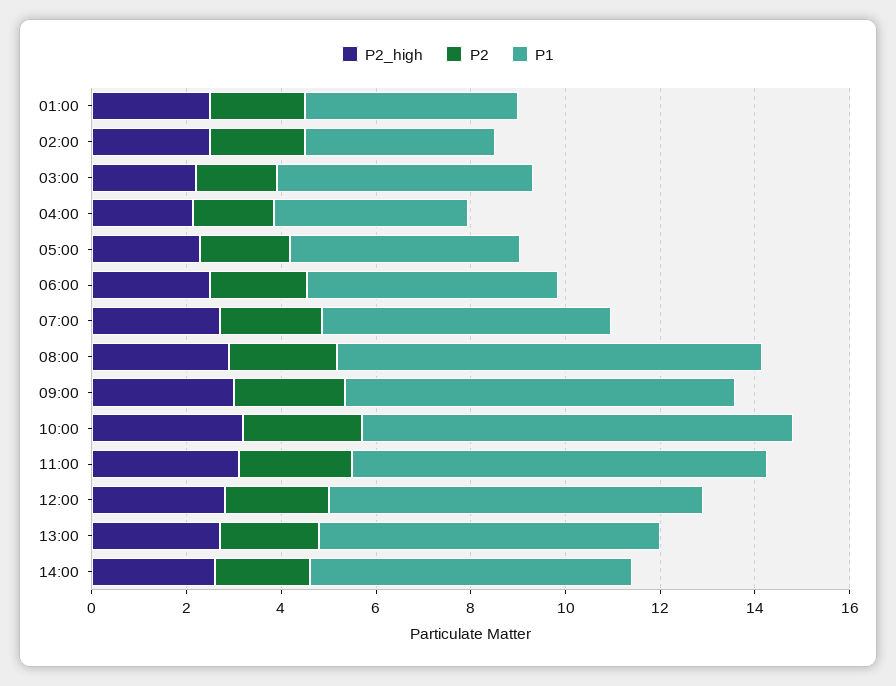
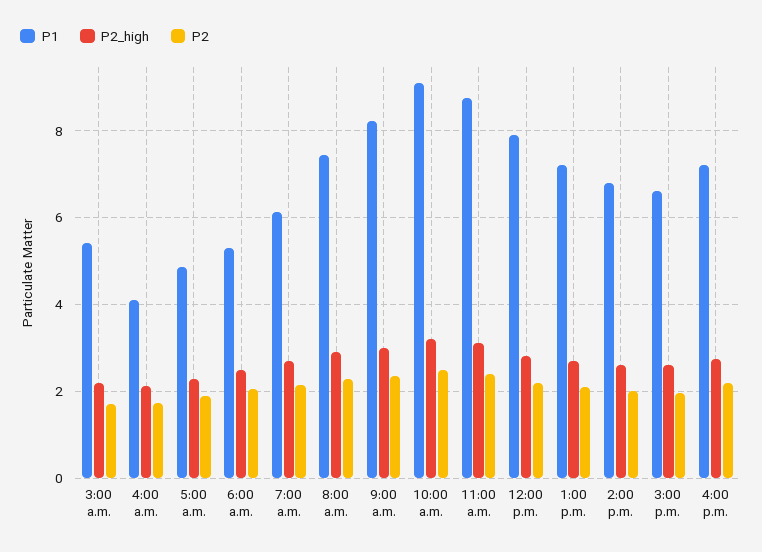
P2_high, 01:00: 2.5 -> none
P2, 01:00: 2 -> none
P1, 01:00: 4.5 -> none
P2_high, 02:00: 2.5 -> none
P2, 02:00: 2 -> none
P1, 02:00: 4 -> none
P1, 08:00: 9 -> 7.4
P1, 3:00 p.m.: none -> 6.6
P2_high, 3:00 p.m.: none -> 2.6
P2, 3:00 p.m.: none -> 2
P1, 4:00 p.m.: none -> 7.2
P2_high, 4:00 p.m.: none -> 2.8
P2, 4:00 p.m.: none -> 2.2

